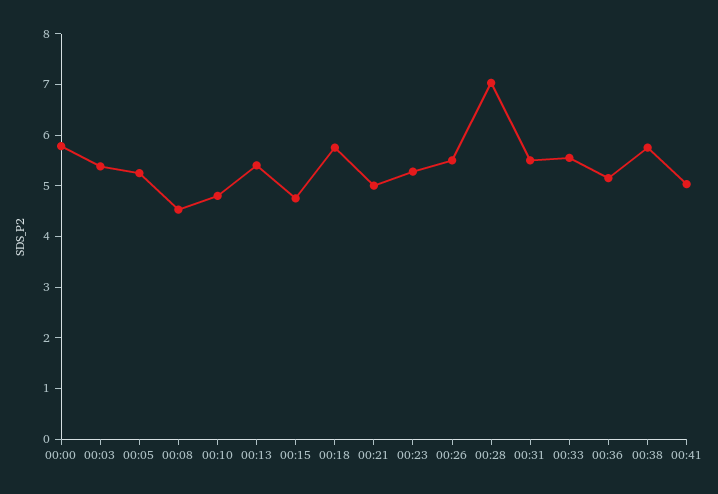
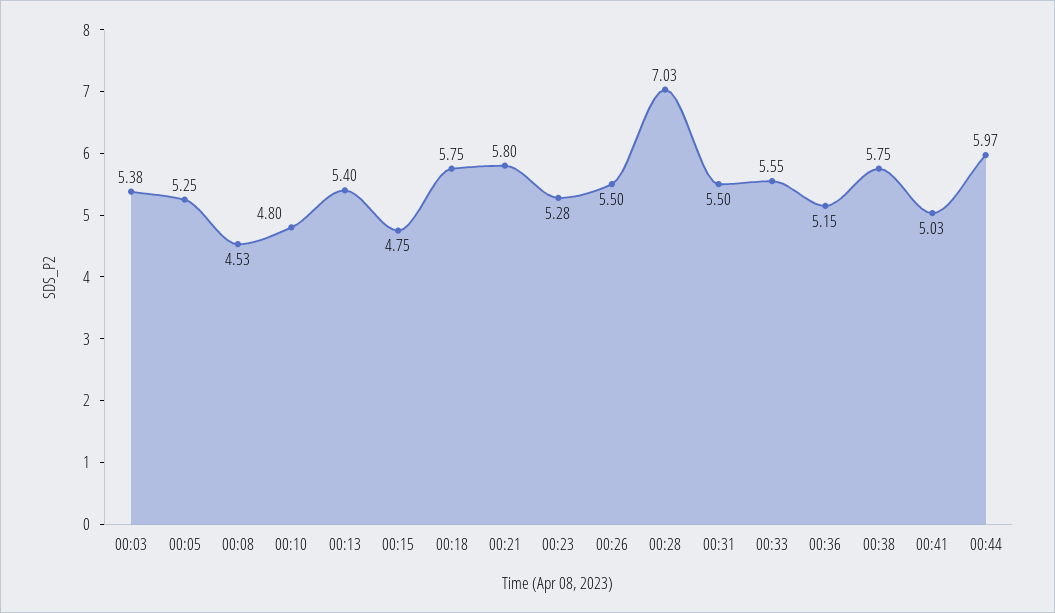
00:00: 5.8 -> none
00:21: 5 -> 5.8
00:44: none -> 5.97

